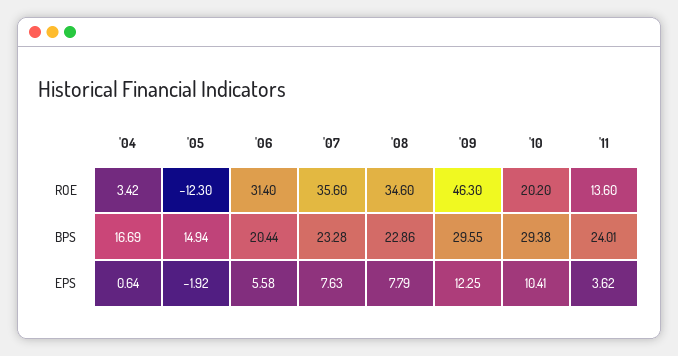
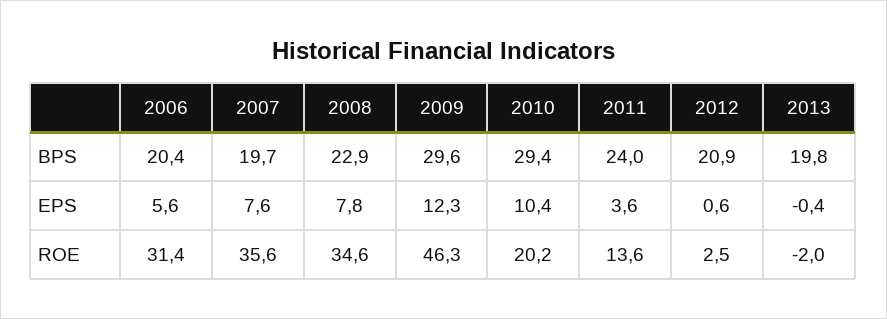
'04, ROE: 3.42 -> none
'05, ROE: -12.3 -> none
'04, BPS: 16.69 -> none
'05, BPS: 14.94 -> none
'07, BPS: 23.28 -> 19.7
'04, EPS: 0.64 -> none
'05, EPS: -1.92 -> none
2012, BPS: none -> 20.9
2013, BPS: none -> 19.8
2012, EPS: none -> 0.6
2013, EPS: none -> -0.4
2012, ROE: none -> 2.5
2013, ROE: none -> -2

